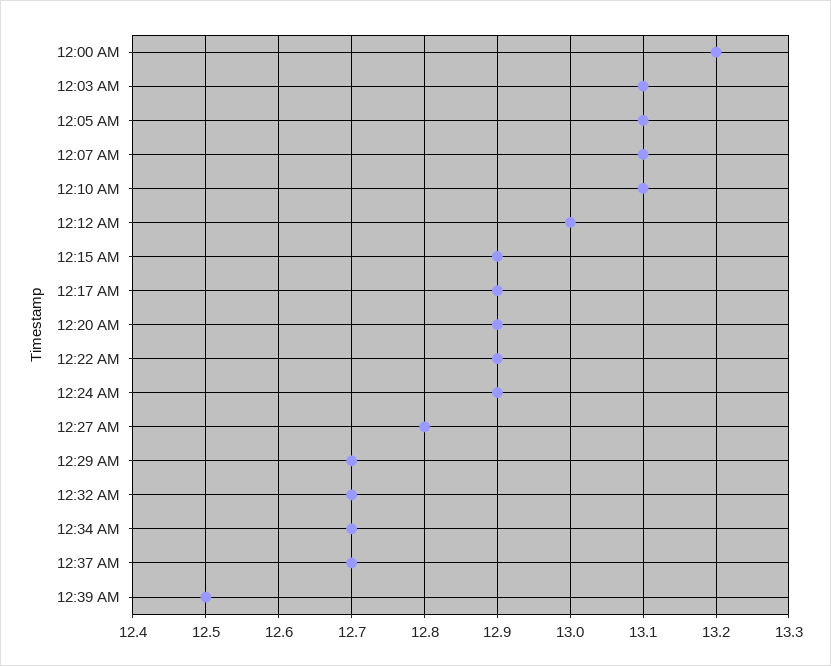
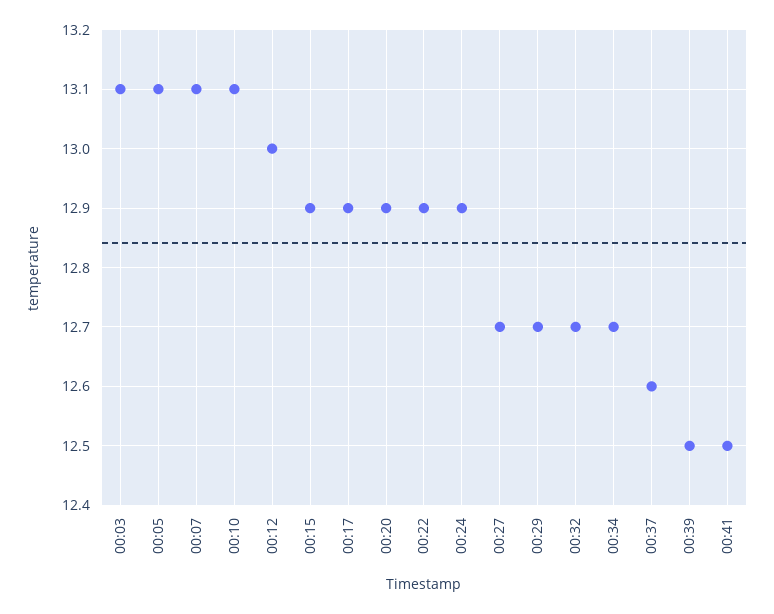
12:00 AM: 13.2 -> none
12:27 AM: 12.8 -> 12.7
12:37 AM: 12.7 -> 12.6
00:41: none -> 12.5

